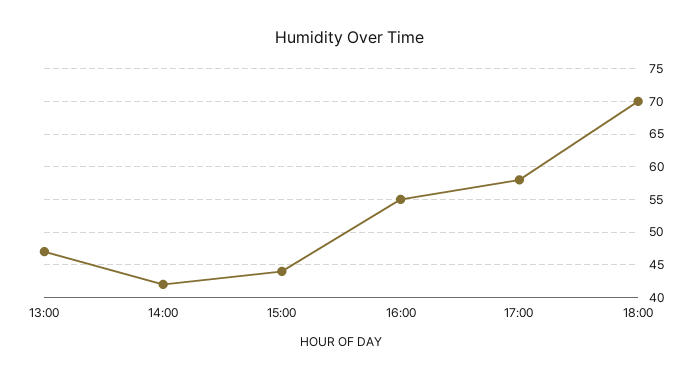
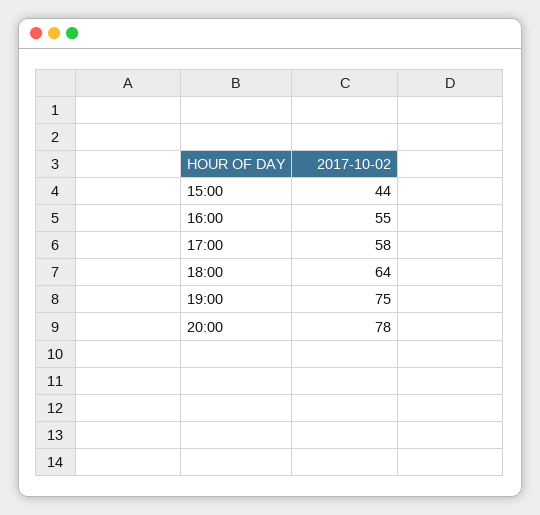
13:00: 47 -> none
14:00: 42 -> none
18:00: 70 -> 64
19:00: none -> 75
20:00: none -> 78

